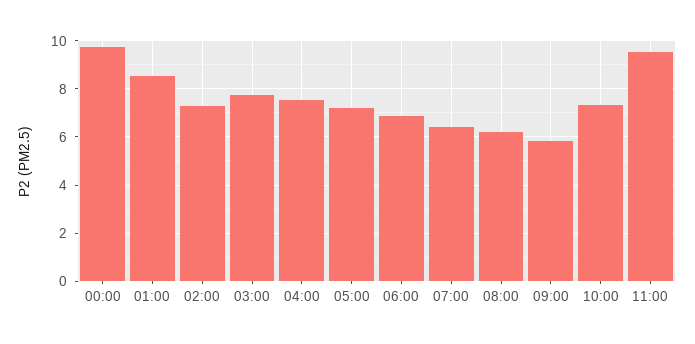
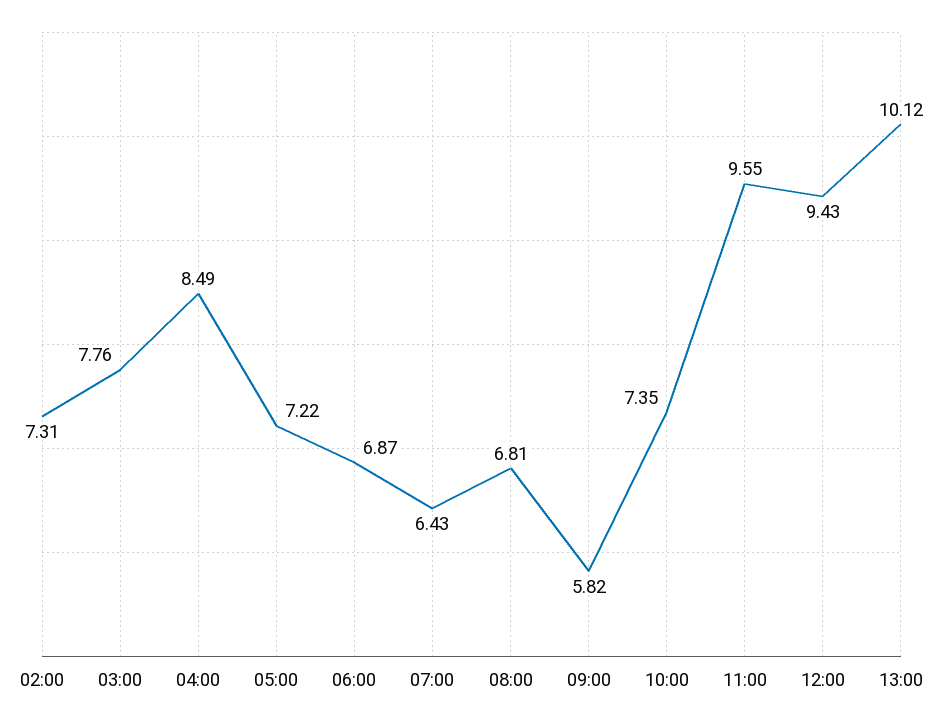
00:00: 9.75 -> none
01:00: 8.5 -> none
04:00: 7.5 -> 8.49
08:00: 6.25 -> 6.81
12:00: none -> 9.43
13:00: none -> 10.12

